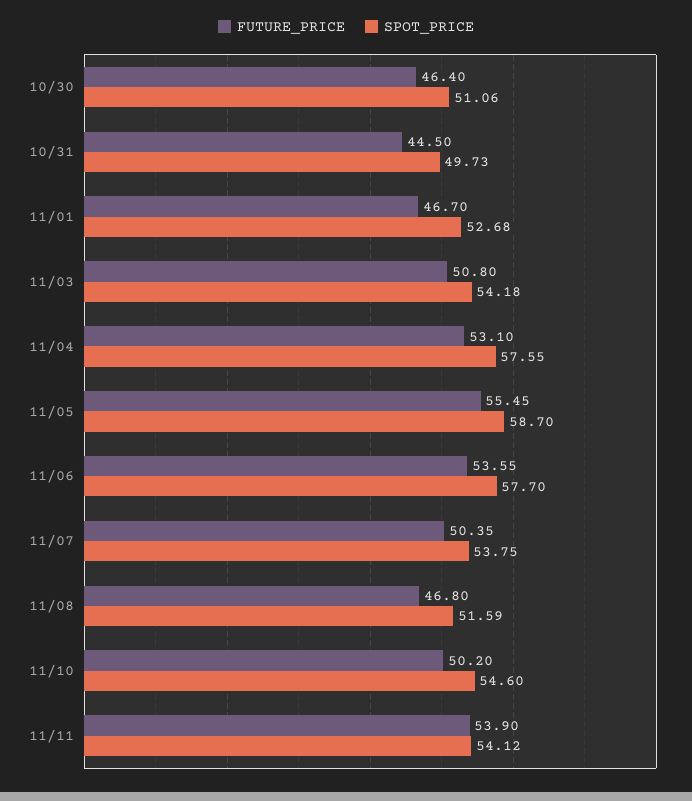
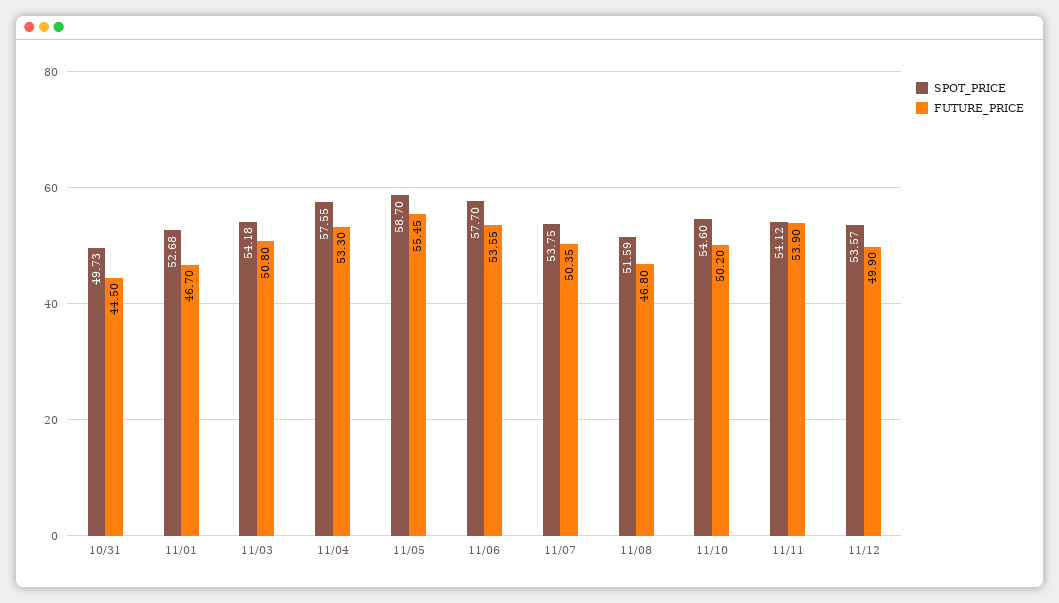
FUTURE_PRICE, 10/30: 46.4 -> none
SPOT_PRICE, 10/30: 51.06 -> none
FUTURE_PRICE, 11/04: 53.1 -> 53.3
SPOT_PRICE, 11/12: none -> 53.57
FUTURE_PRICE, 11/12: none -> 49.9

